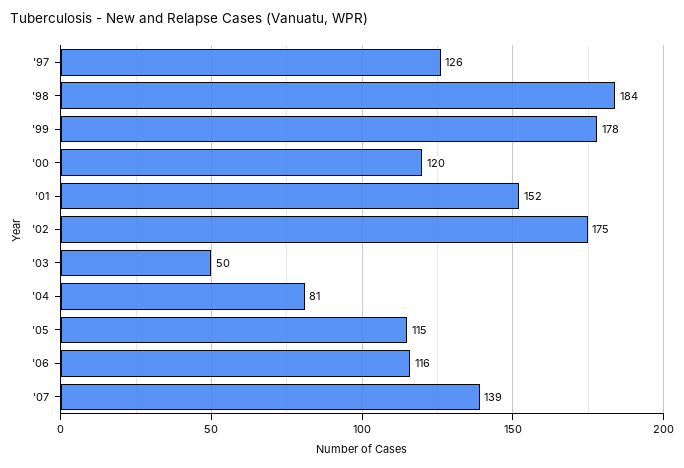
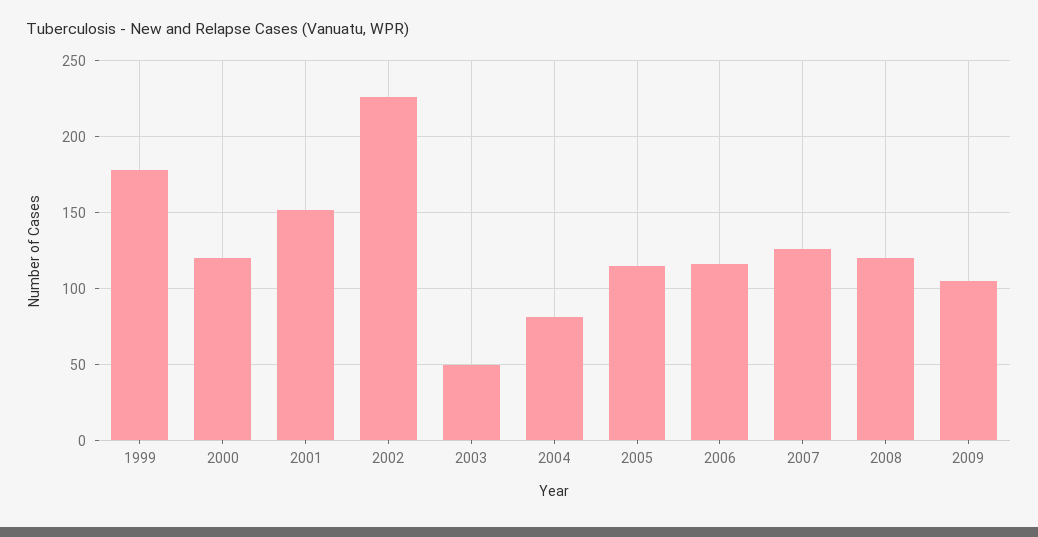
'97: 126 -> none
'98: 184 -> none
'02: 175 -> 225
'07: 139 -> 125
2008: none -> 120
2009: none -> 105

